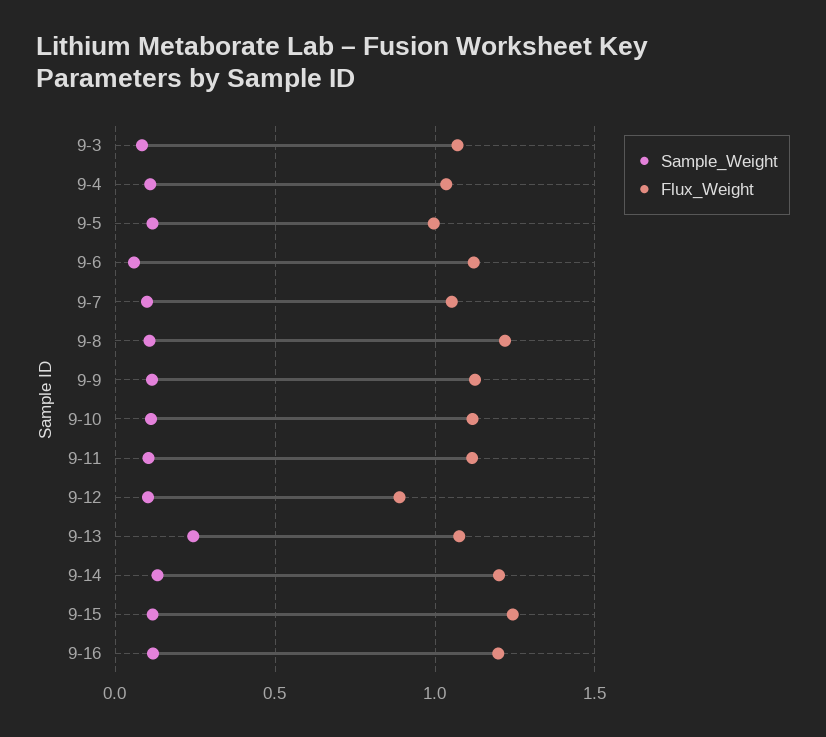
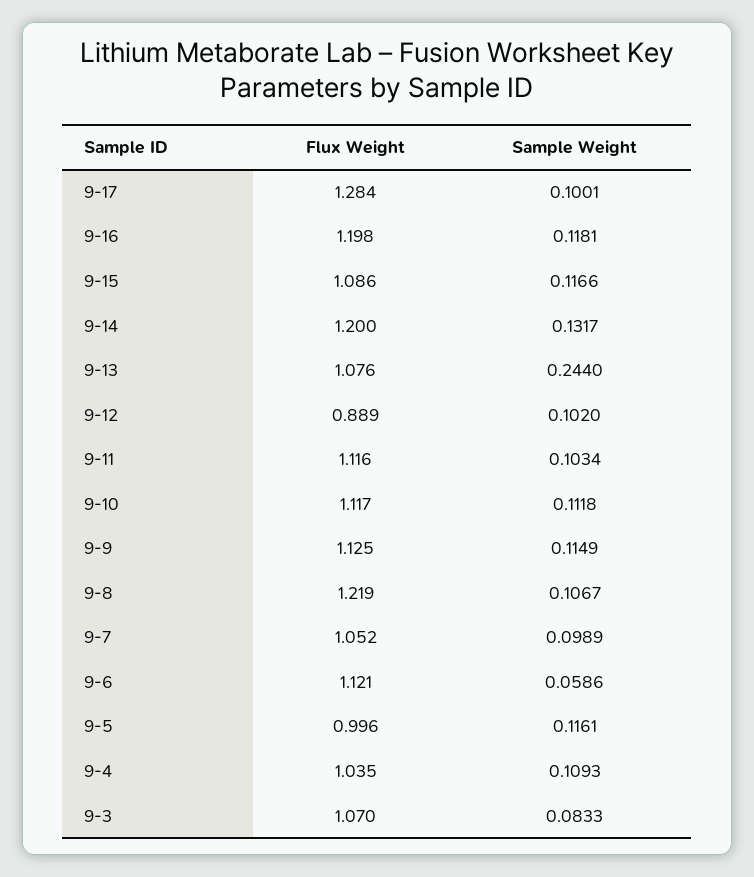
Flux_Weight, 9-15: 1.25 -> 1.086
Flux_Weight, 9-17: none -> 1.284
Sample_Weight, 9-17: none -> 0.1001

